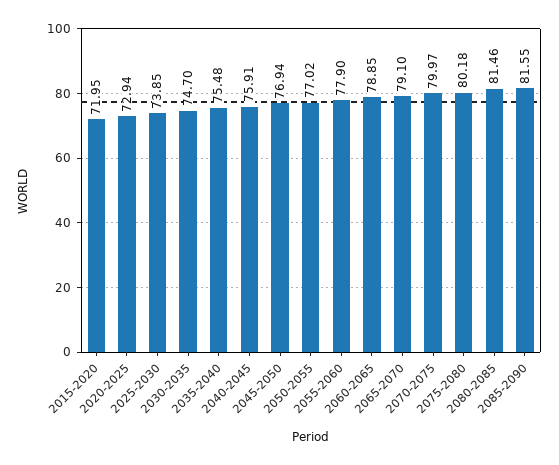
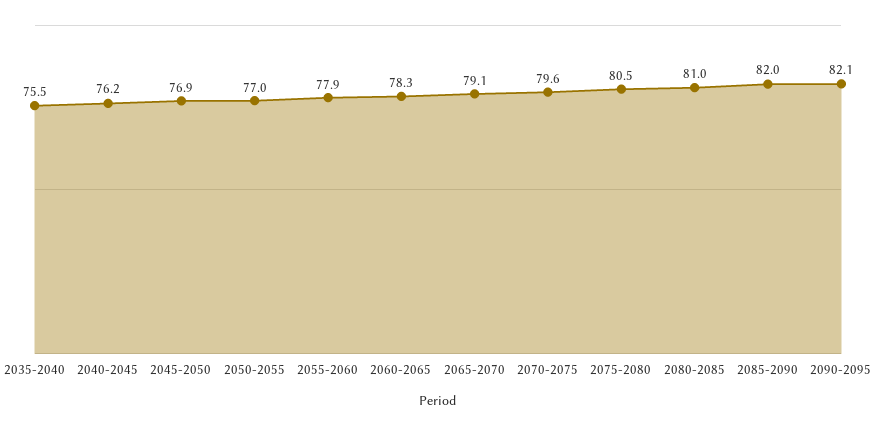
2015-2020: 71.95 -> none
2020-2025: 72.94 -> none
2025-2030: 73.85 -> none
2030-2035: 74.7 -> none
2040-2045: 75.91 -> 76.2
2060-2065: 78.85 -> 78.3
2070-2075: 79.97 -> 79.6
2075-2080: 80.18 -> 80.5
2080-2085: 81.46 -> 81
2085-2090: 81.55 -> 82
2090-2095: none -> 82.1

